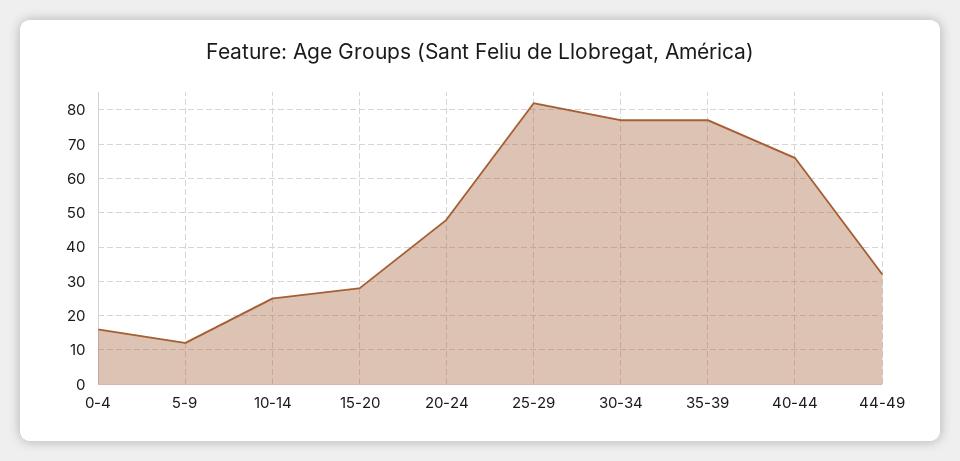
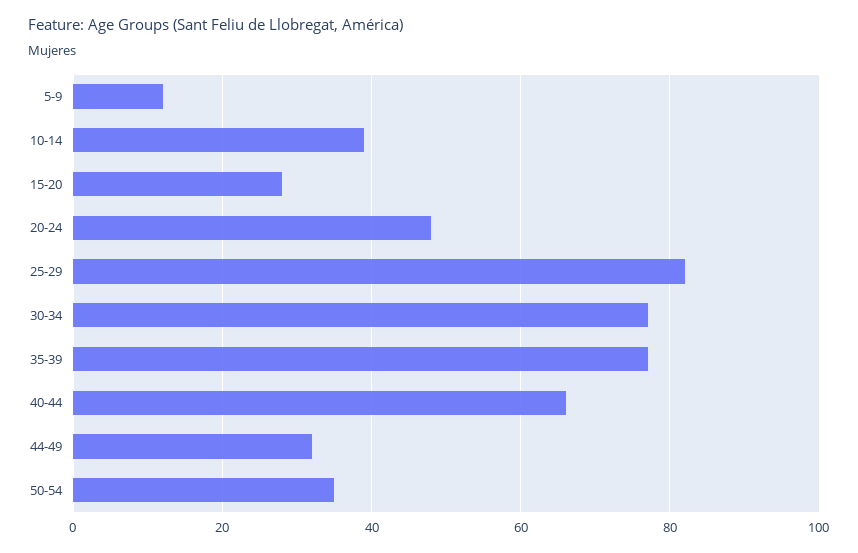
0-4: 15 -> none
10-14: 25 -> 40
50-54: none -> 35

